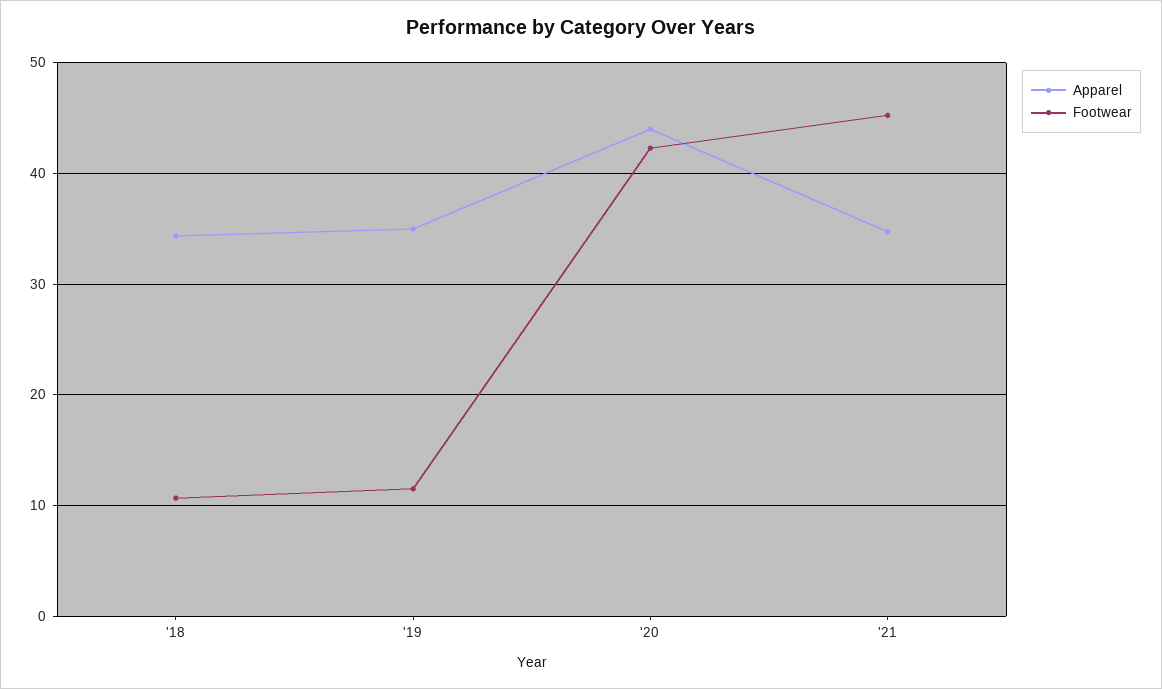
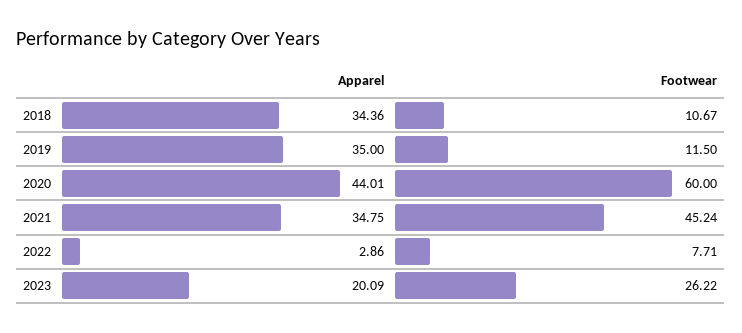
Footwear, '20: 42 -> 60
Apparel, 2022: none -> 2.86
Footwear, 2022: none -> 7.71
Apparel, 2023: none -> 20.09
Footwear, 2023: none -> 26.22

